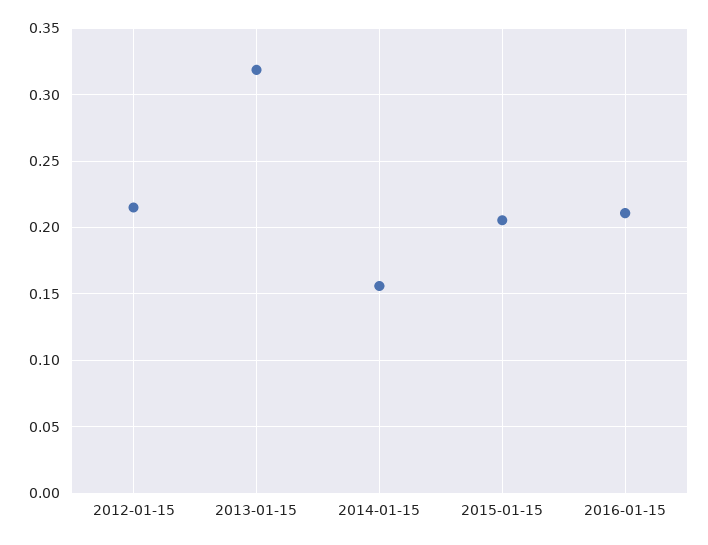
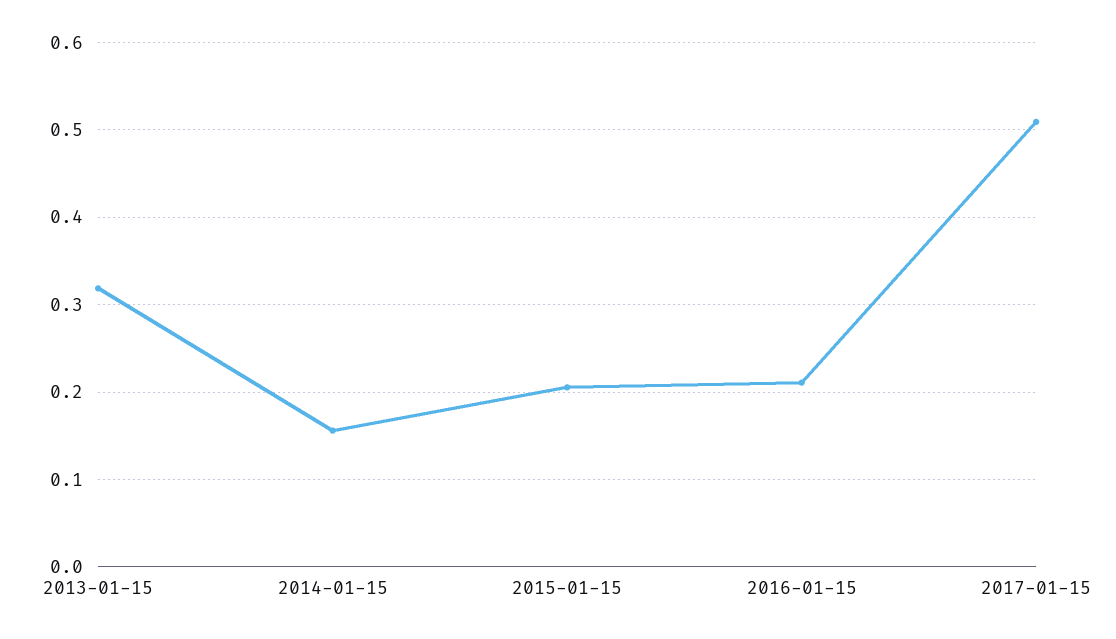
2012-01-15: 0.215 -> none
2017-01-15: none -> 0.51

